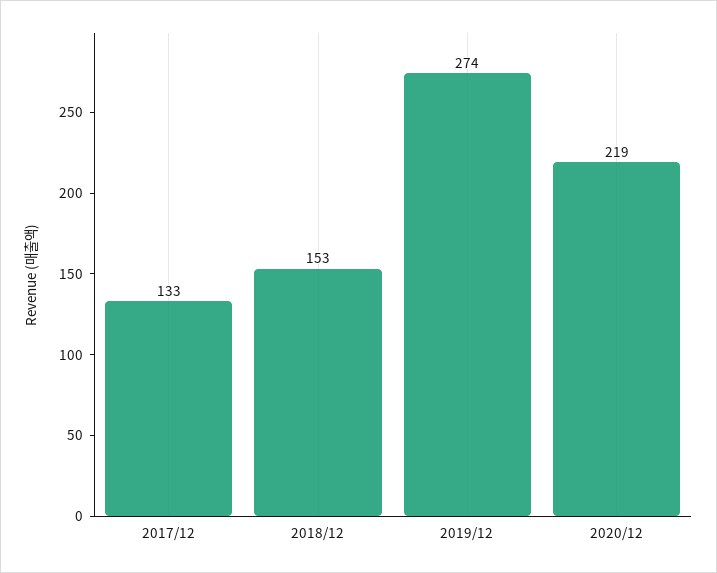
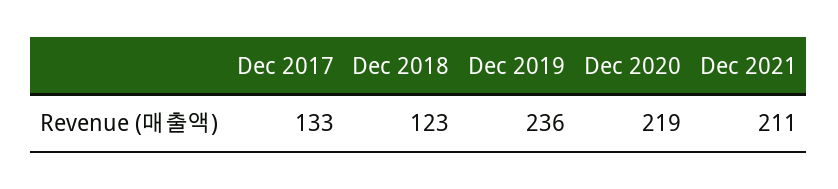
2018/12: 153 -> 123
2019/12: 274 -> 236
Dec 2021: none -> 211

